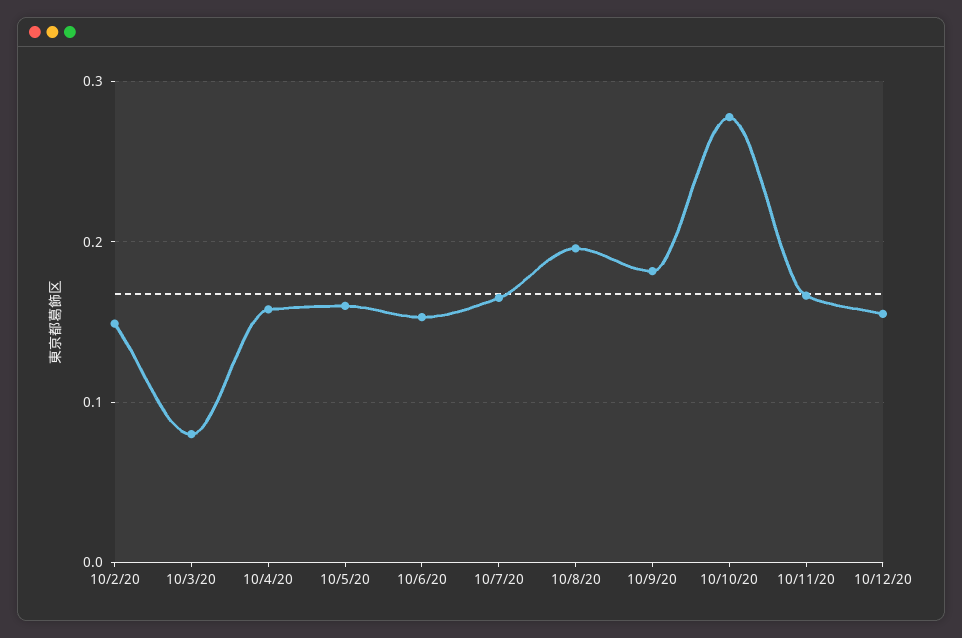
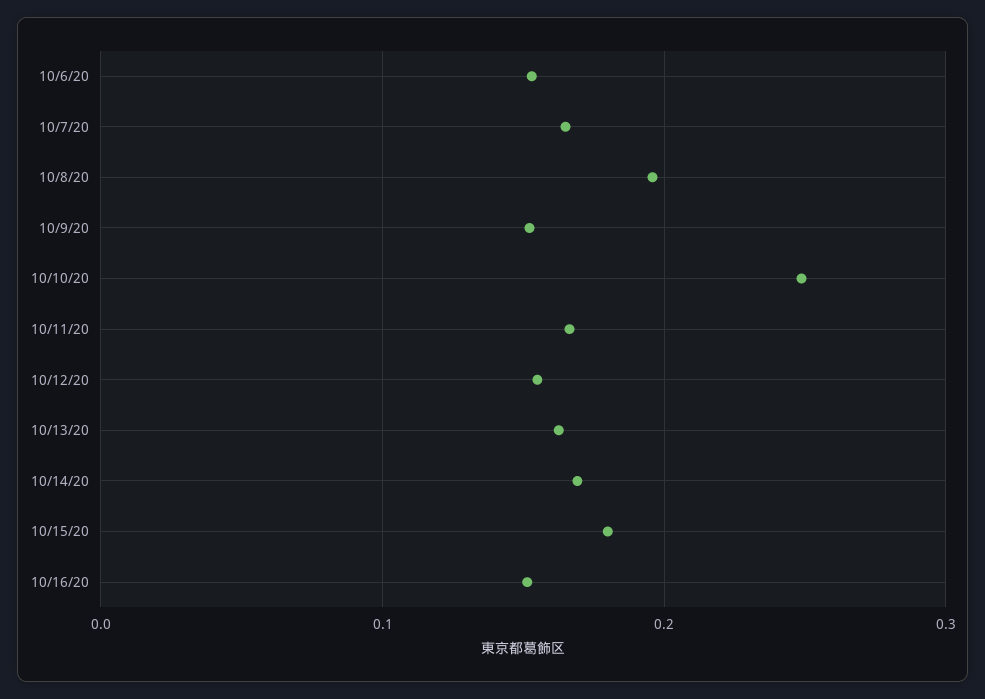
10/2/20: 0.15 -> none
10/3/20: 0.08 -> none
10/4/20: 0.16 -> none
10/5/20: 0.16 -> none
10/9/20: 0.18 -> 0.15
10/10/20: 0.28 -> 0.25
10/13/20: none -> 0.16
10/14/20: none -> 0.17
10/15/20: none -> 0.18
10/16/20: none -> 0.15

